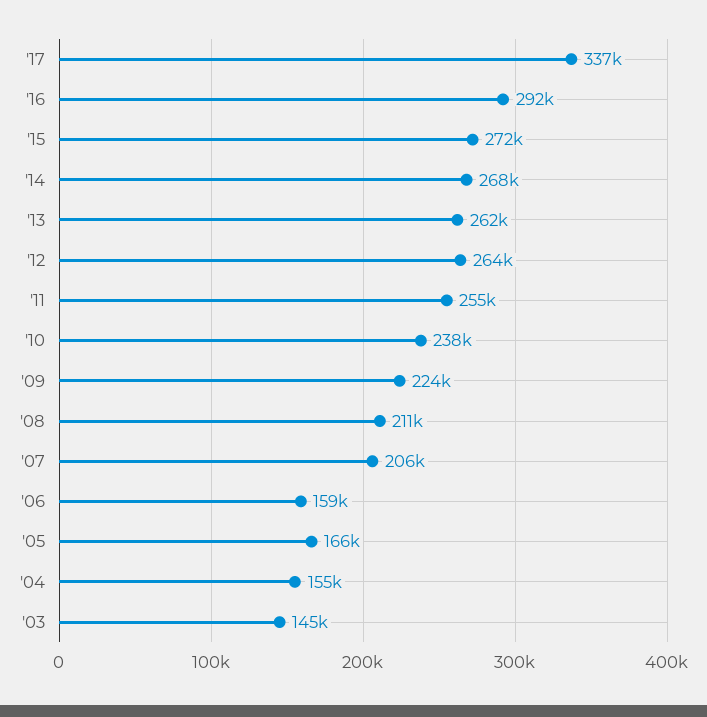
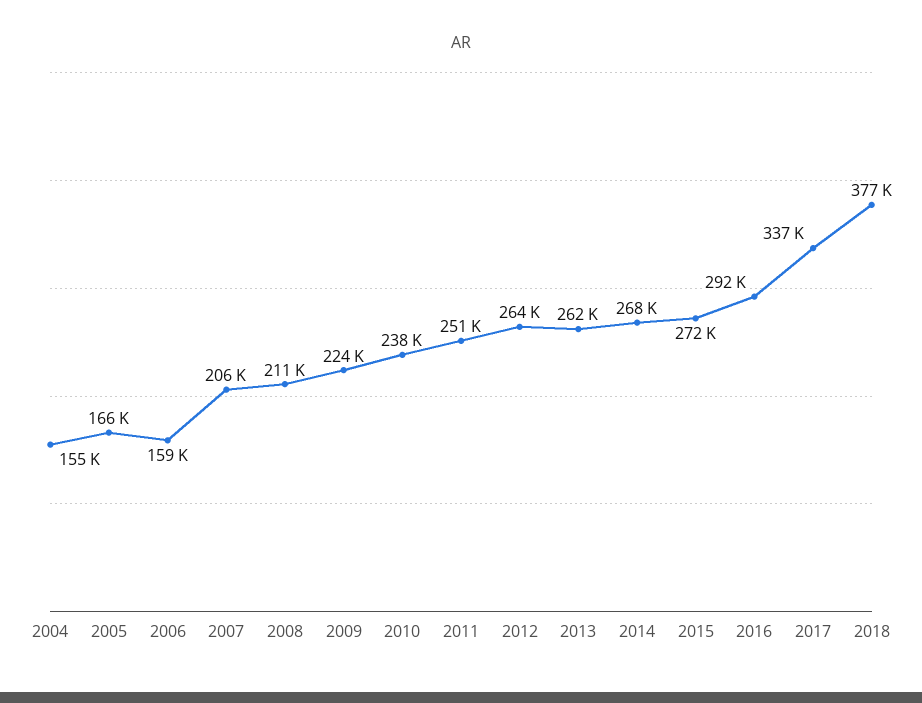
'11: 255000 -> 251000
'03: 145000 -> none
2018: none -> 377000

